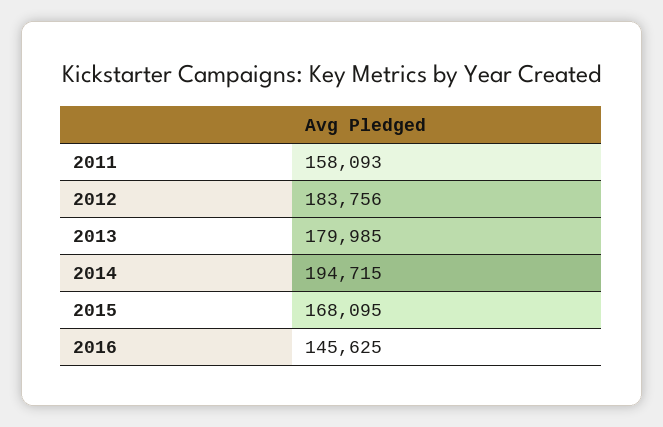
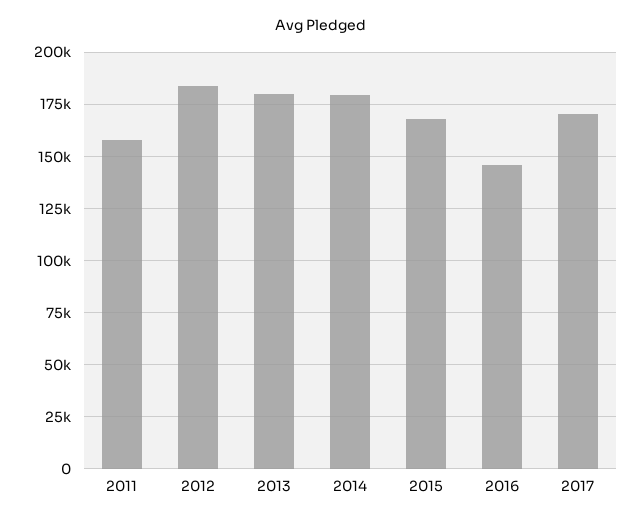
2014: 194715 -> 180000
2017: none -> 170000

